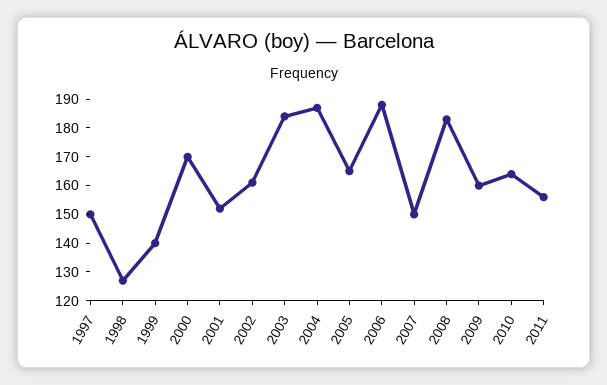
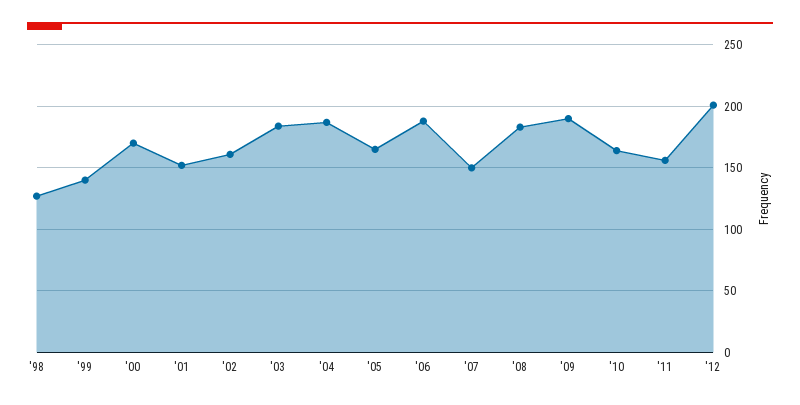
1997: 150 -> none
2009: 160 -> 190
'12: none -> 200

